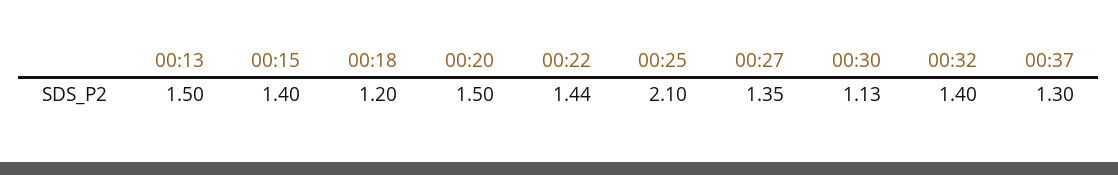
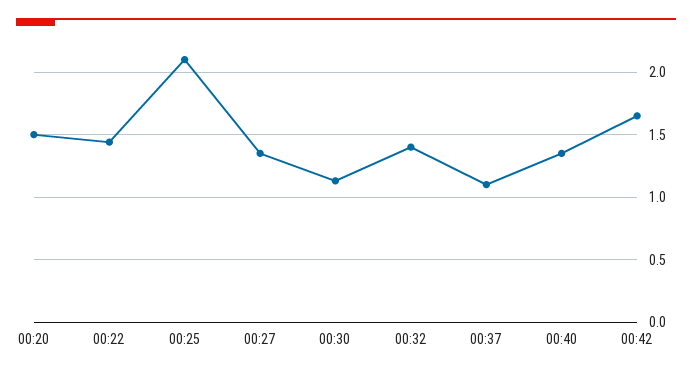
00:13: 1.5 -> none
00:15: 1.4 -> none
00:18: 1.2 -> none
00:37: 1.3 -> 1.1
00:40: none -> 1.35
00:42: none -> 1.65

